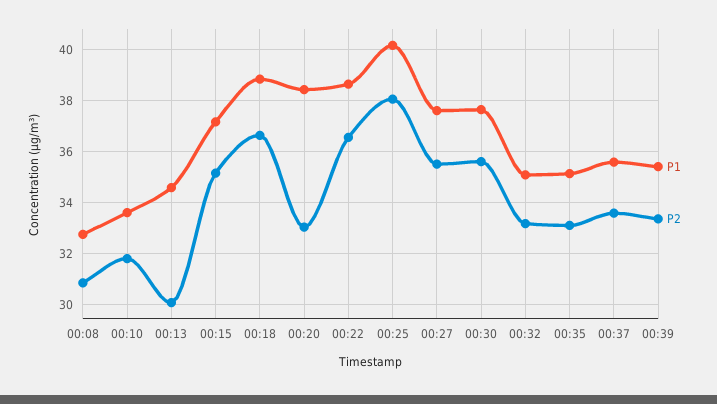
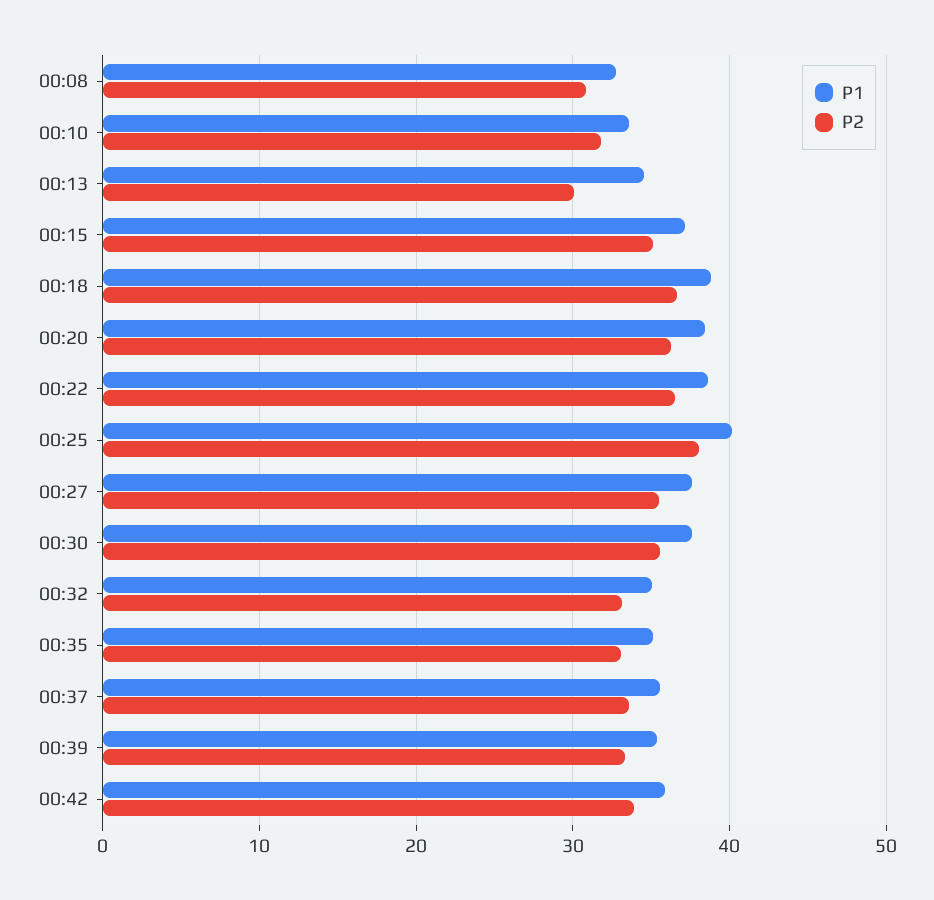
P2, 00:20: 33 -> 36
P1, 00:42: none -> 36
P2, 00:42: none -> 34

